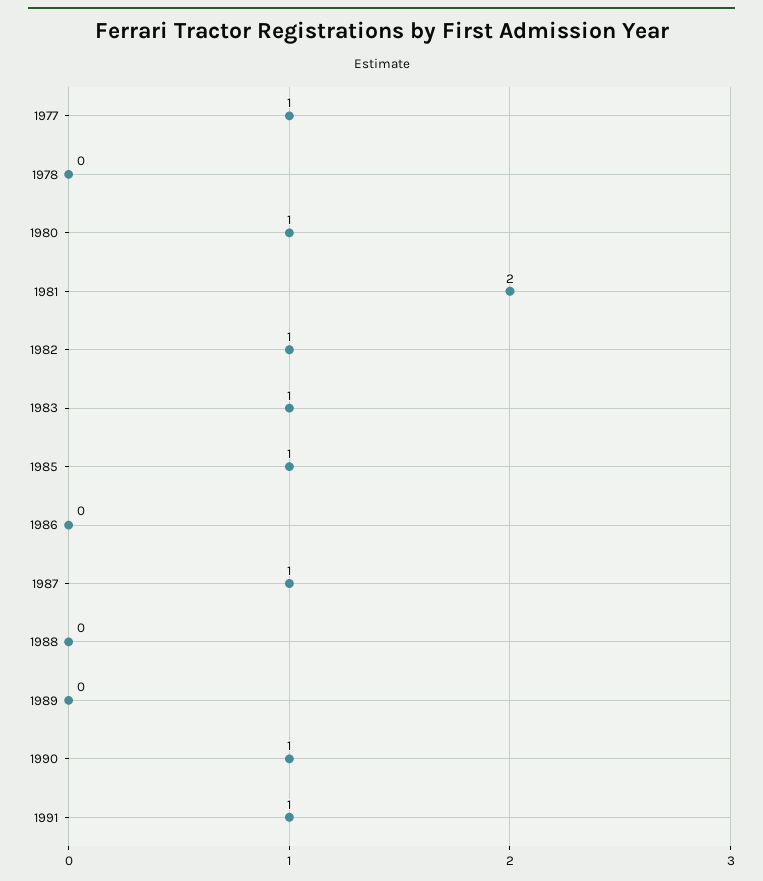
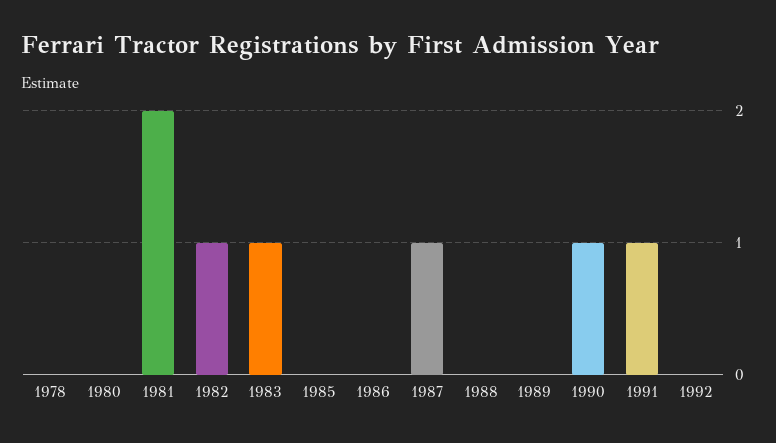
1977: 1 -> none
1980: 1 -> 0
1985: 1 -> 0
1992: none -> 0

